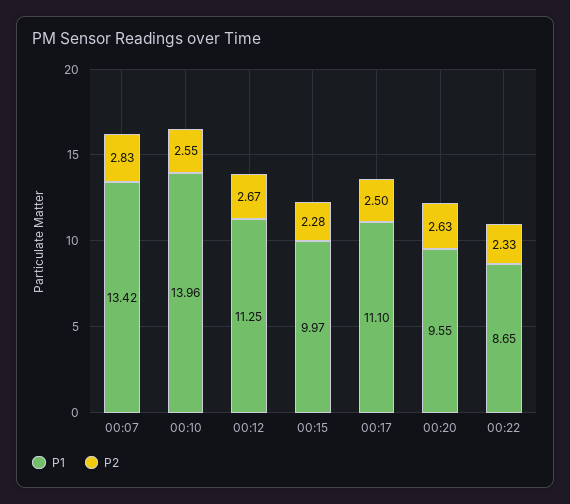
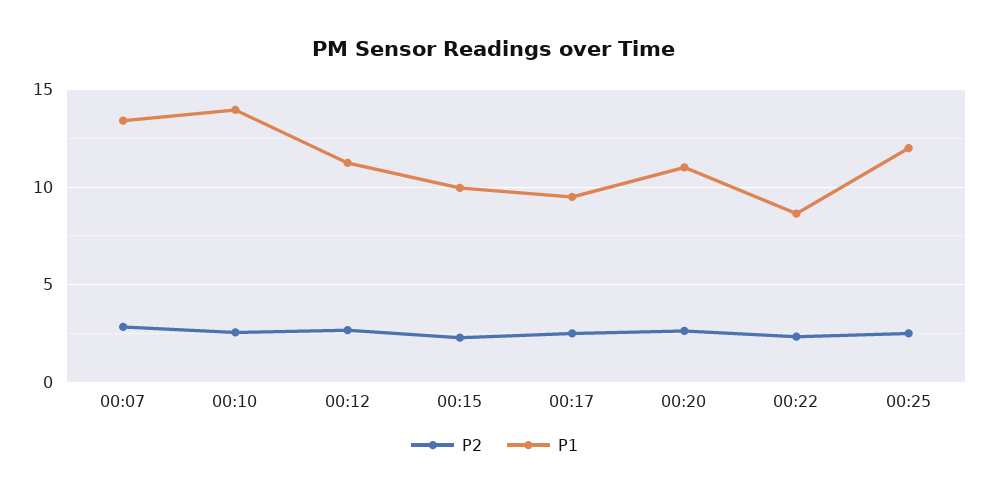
P1, 00:17: 11.1 -> 9.5
P1, 00:20: 9.55 -> 11
P2, 00:25: none -> 2.5
P1, 00:25: none -> 12

